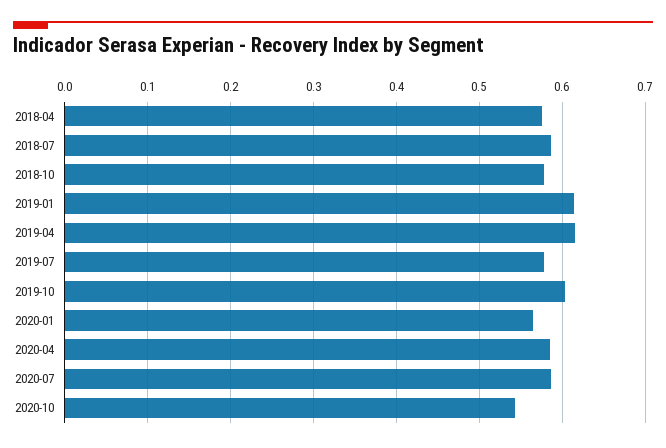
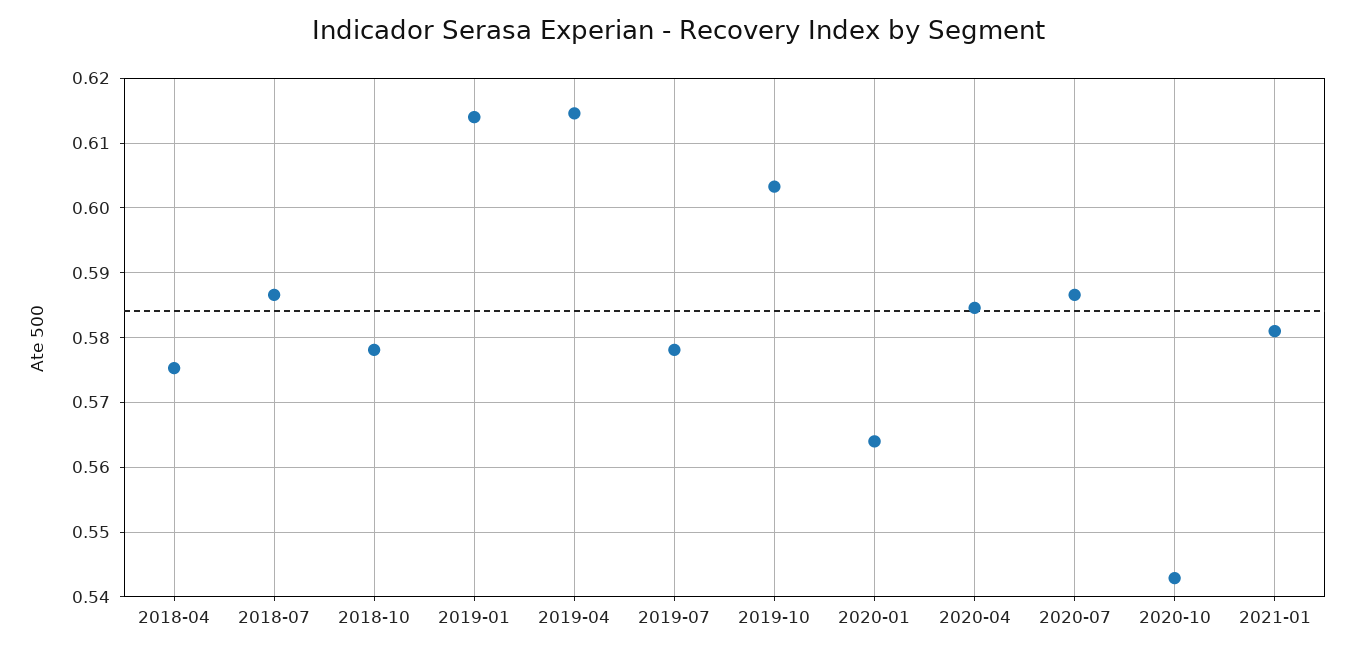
2021-01: none -> 0.581

